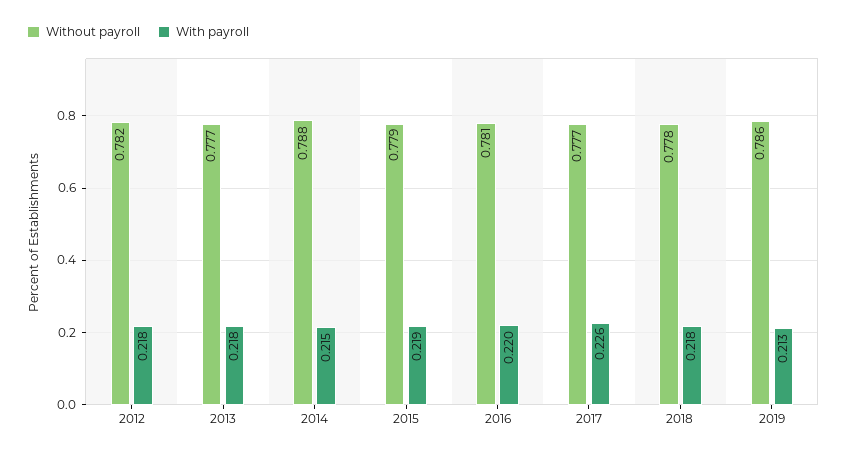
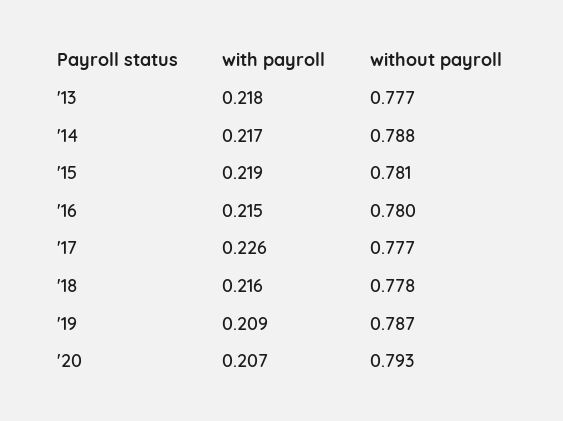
Without payroll, 2012: 0.782 -> none
With payroll, 2012: 0.218 -> none
With payroll, 2014: 0.215 -> 0.217
Without payroll, 2015: 0.779 -> 0.781
Without payroll, 2016: 0.781 -> 0.78
With payroll, 2016: 0.22 -> 0.215
With payroll, 2018: 0.218 -> 0.216
Without payroll, 2019: 0.786 -> 0.787
With payroll, 2019: 0.213 -> 0.209
With payroll, '20: none -> 0.207
Without payroll, '20: none -> 0.793

